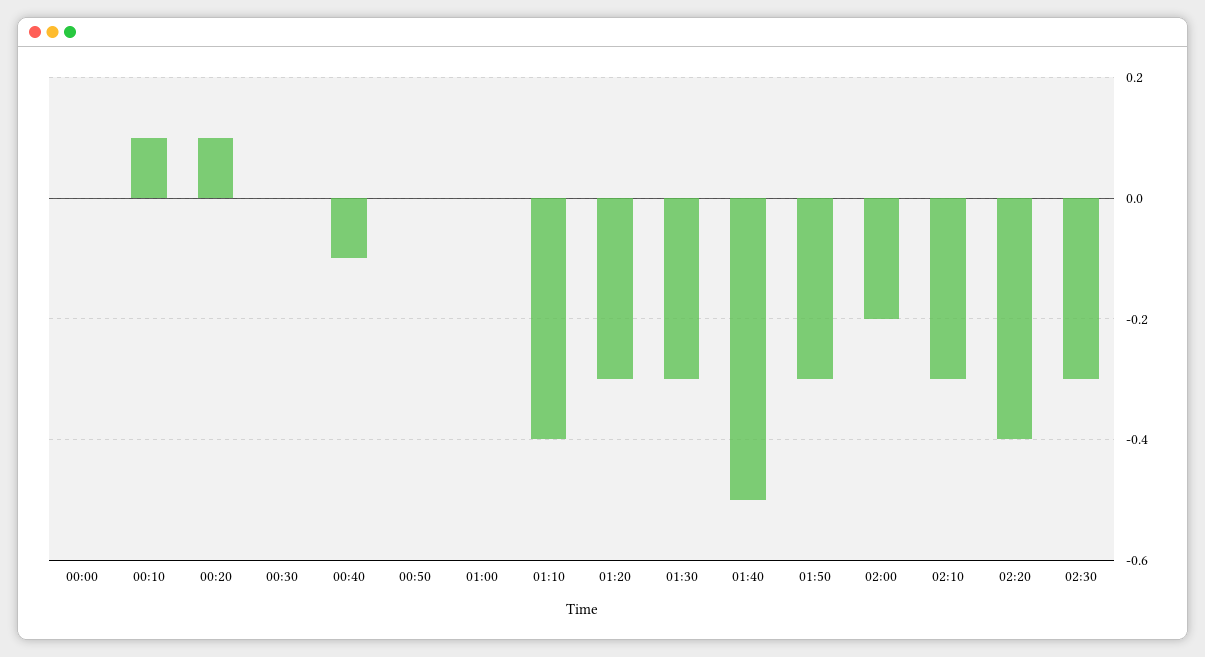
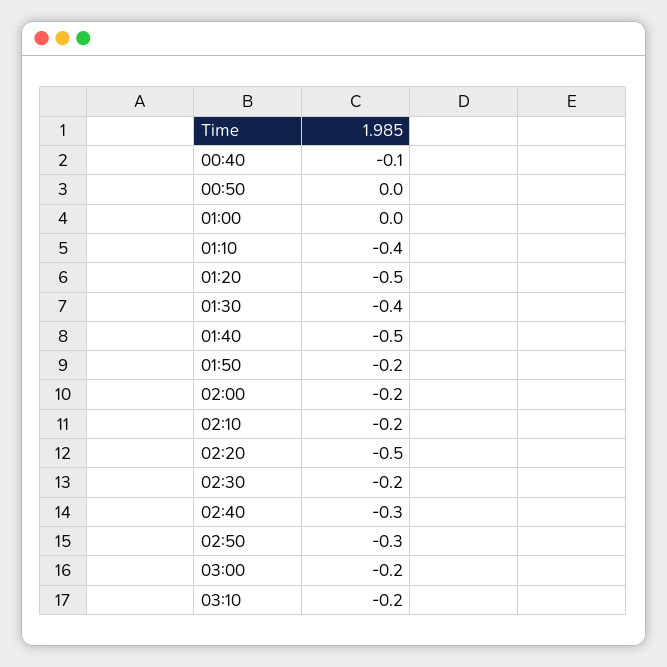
00:00: 0 -> none
00:10: 0.1 -> none
00:20: 0.1 -> none
00:30: 0 -> none
01:20: -0.3 -> -0.5
01:30: -0.3 -> -0.4
01:50: -0.3 -> -0.2
02:10: -0.3 -> -0.2
02:20: -0.4 -> -0.5
02:30: -0.3 -> -0.2
02:40: none -> -0.3
02:50: none -> -0.3
03:00: none -> -0.2
03:10: none -> -0.2

